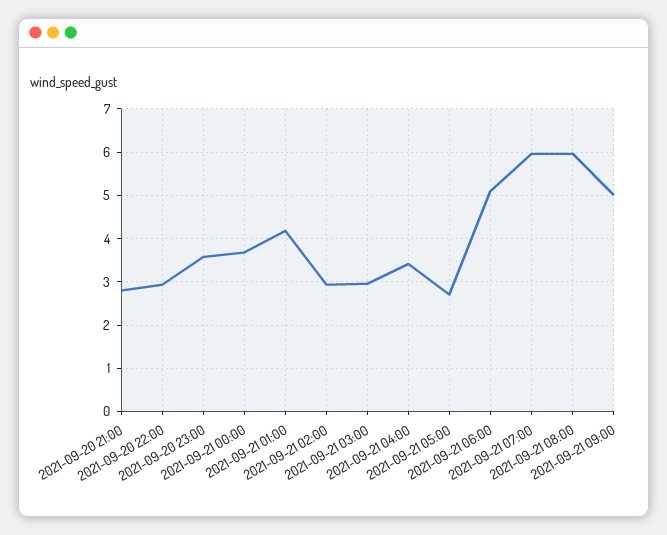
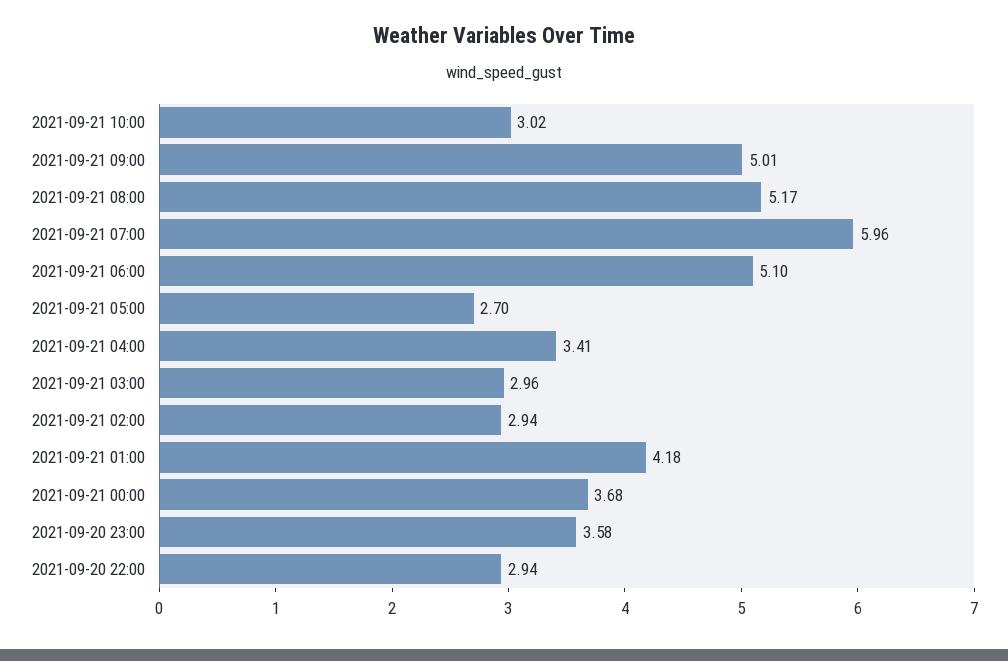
2021-09-20 21:00: 2.8 -> none
2021-09-21 08:00: 6 -> 5.17
2021-09-21 10:00: none -> 3.02

